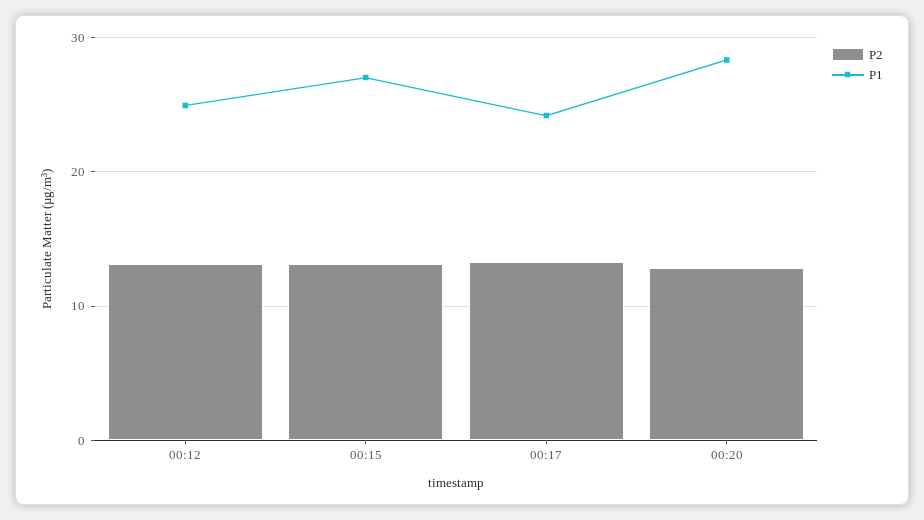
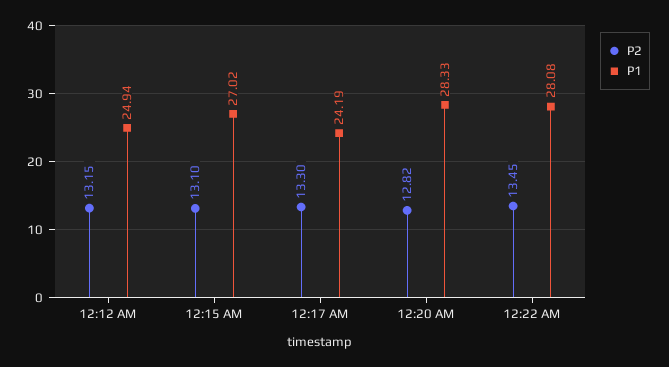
P2, 12:22 AM: none -> 13.45
P1, 12:22 AM: none -> 28.08

